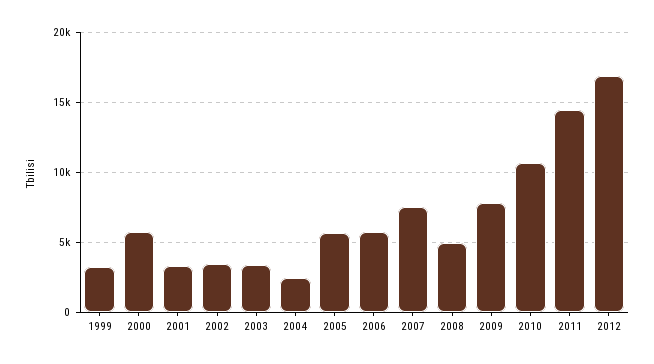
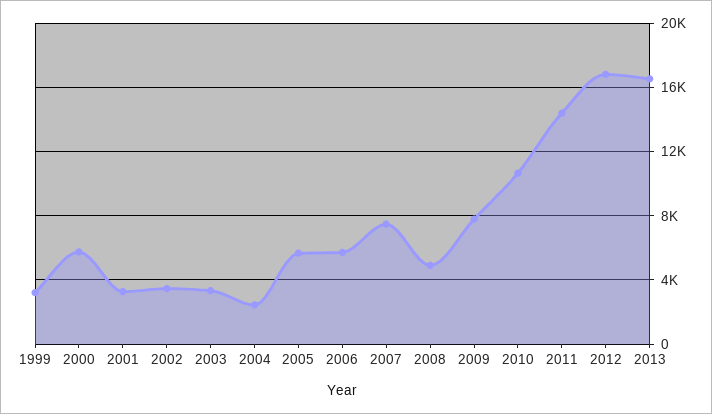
2013: none -> 16500

